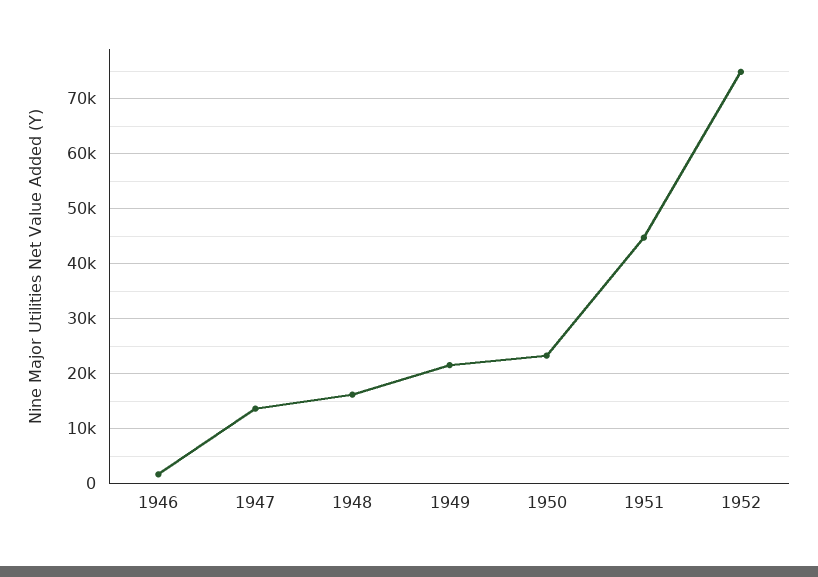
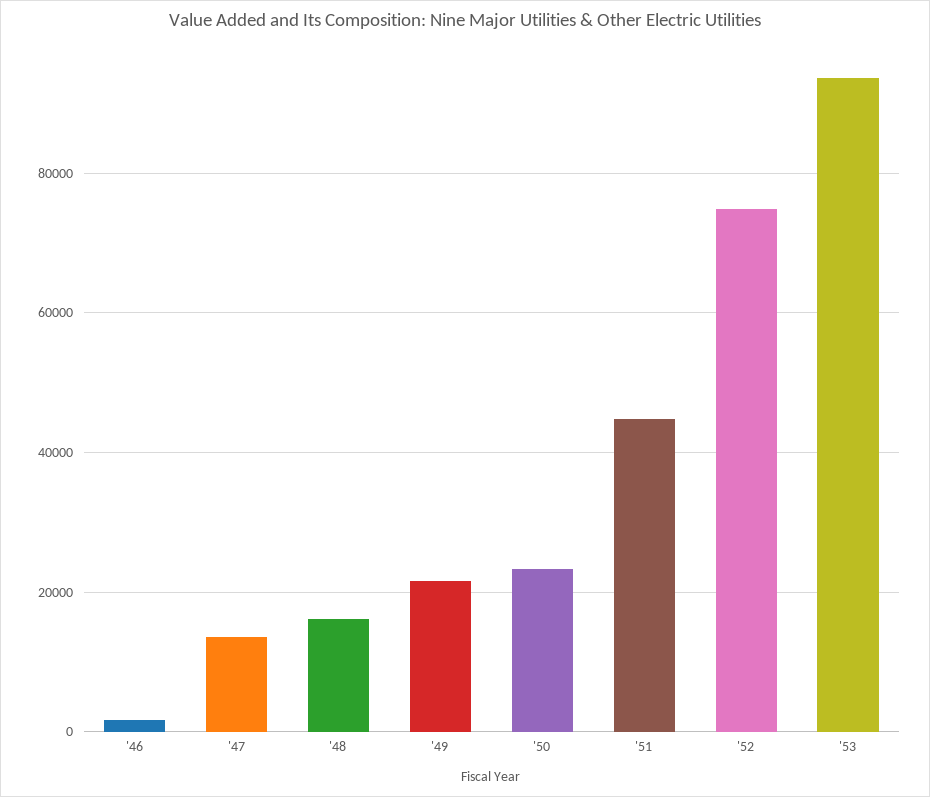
'53: none -> 94000

